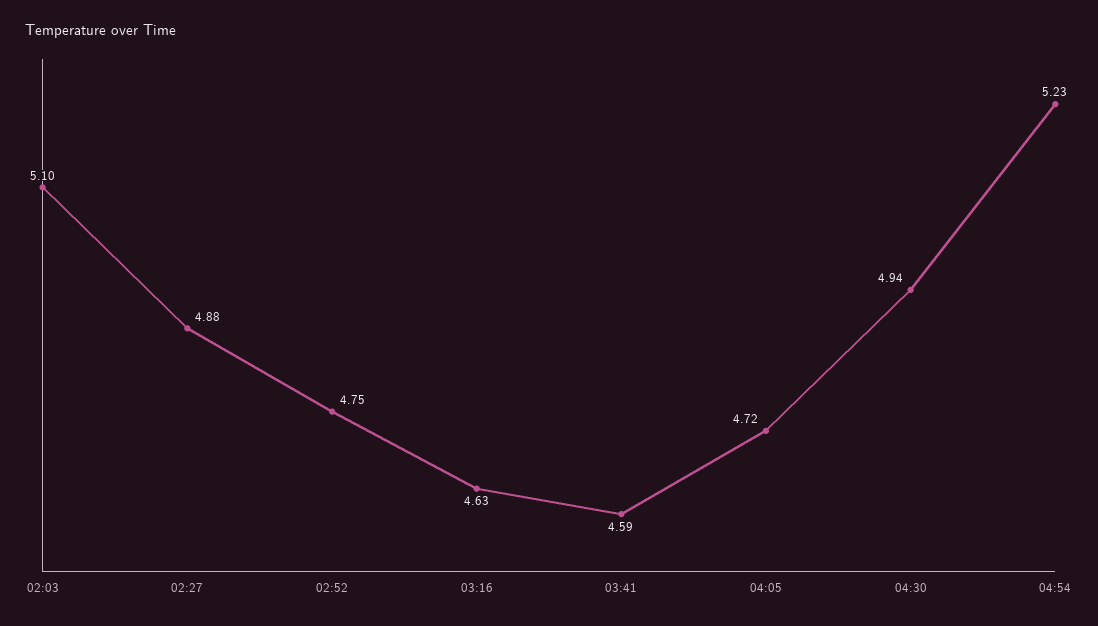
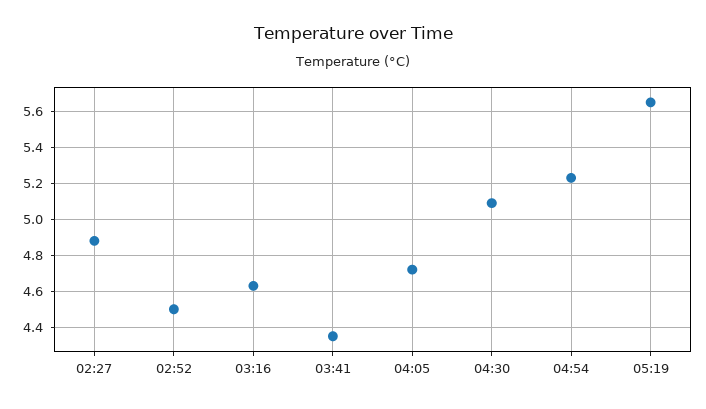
02:03: 5.1 -> none
02:52: 4.75 -> 4.5
03:41: 4.59 -> 4.35
04:30: 4.94 -> 5.1
05:19: none -> 5.65

